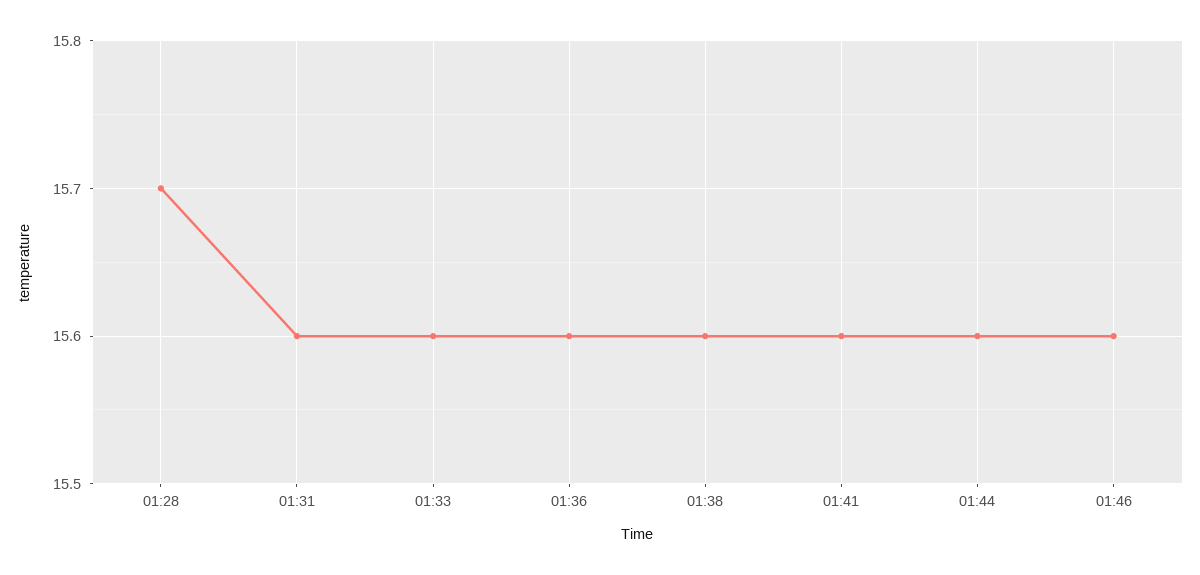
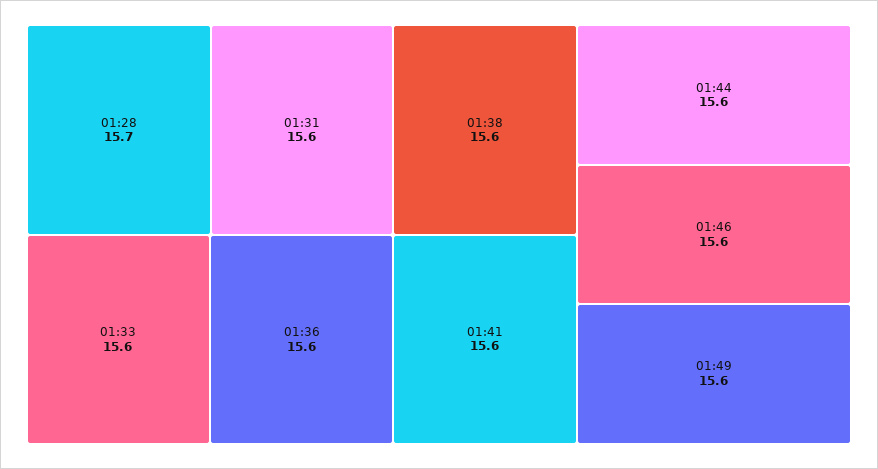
01:49: none -> 15.6

